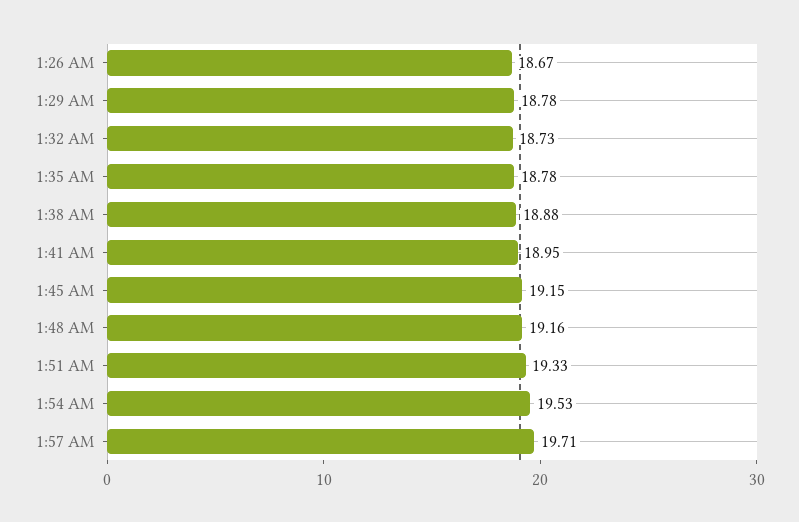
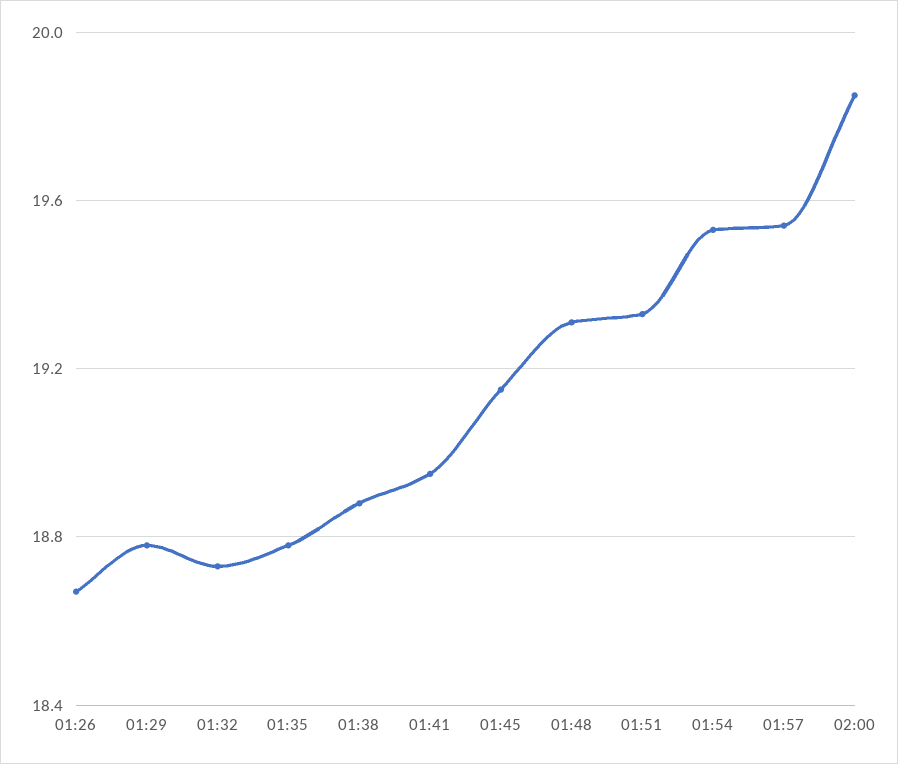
1:48 AM: 19.16 -> 19.3
1:57 AM: 19.71 -> 19.55
02:00: none -> 19.85

